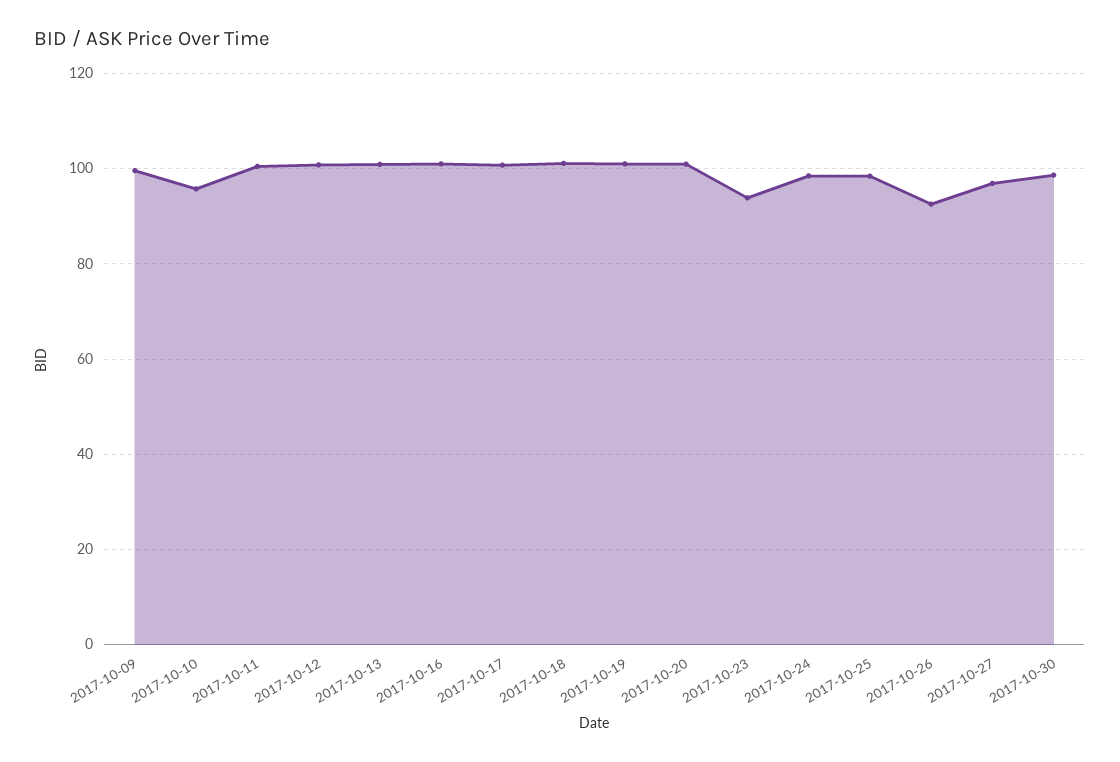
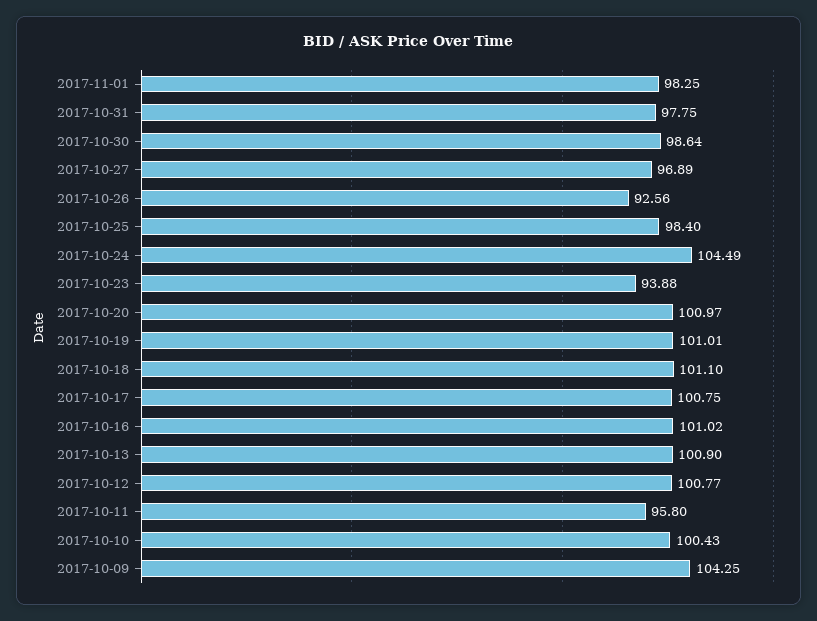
2017-10-09: 100 -> 104.25
2017-10-10: 96 -> 100.43
2017-10-11: 100 -> 95.8
2017-10-24: 98 -> 104.49
2017-11-01: none -> 98.25
2017-10-31: none -> 97.75

